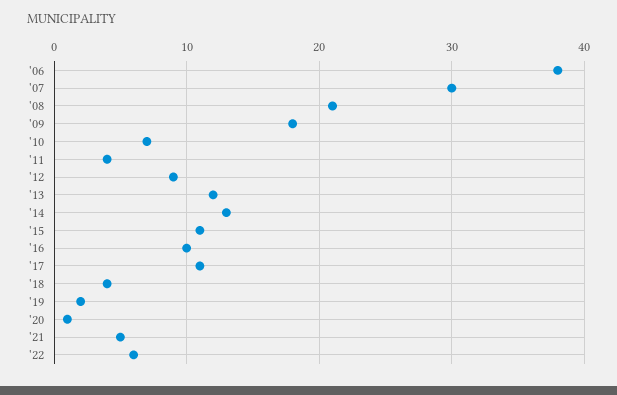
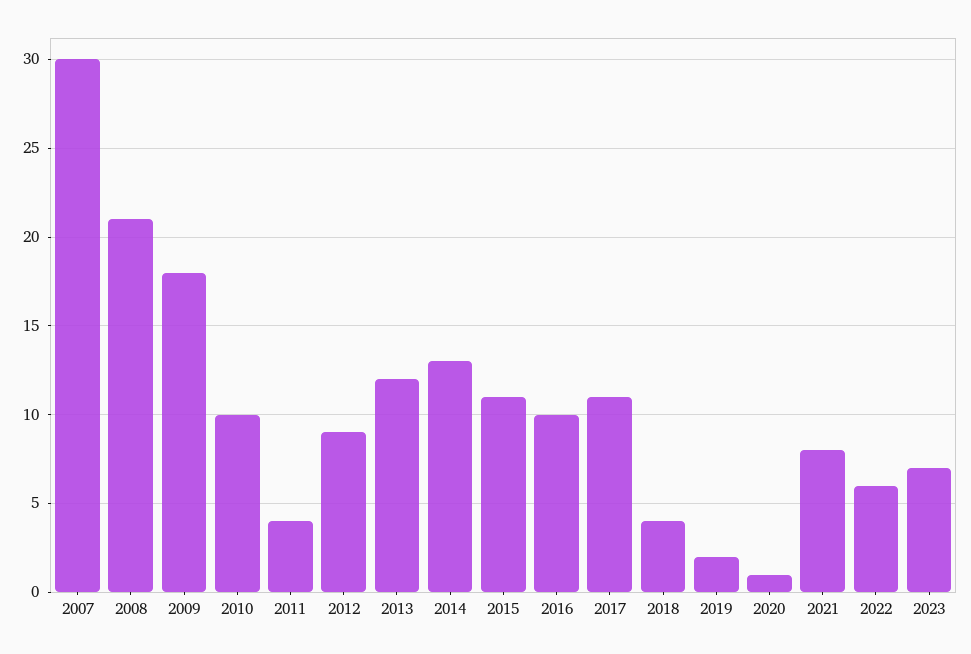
'06: 38 -> none
'10: 7 -> 10
'21: 5 -> 8
2023: none -> 7

